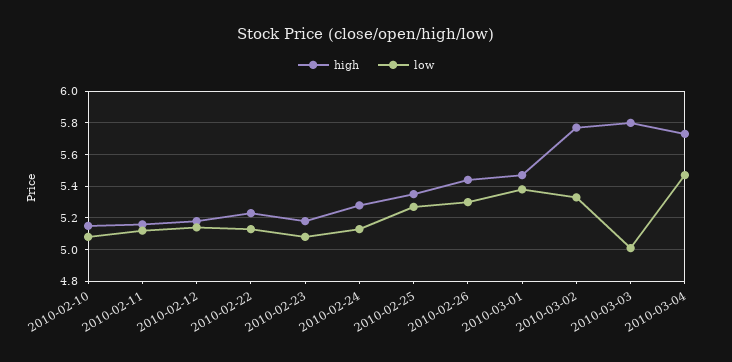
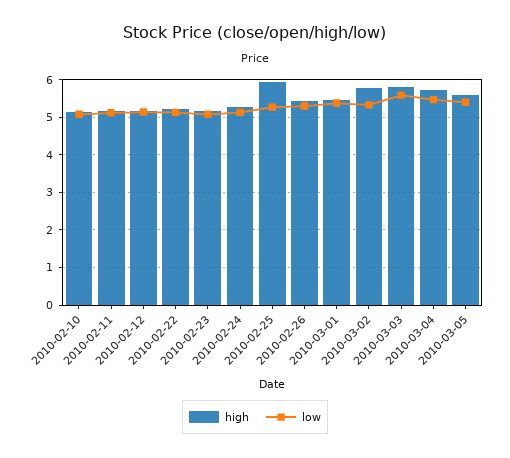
high, 2010-02-25: 5.35 -> 6
low, 2010-03-03: 5 -> 5.6
high, 2010-03-05: none -> 5.6
low, 2010-03-05: none -> 5.4

